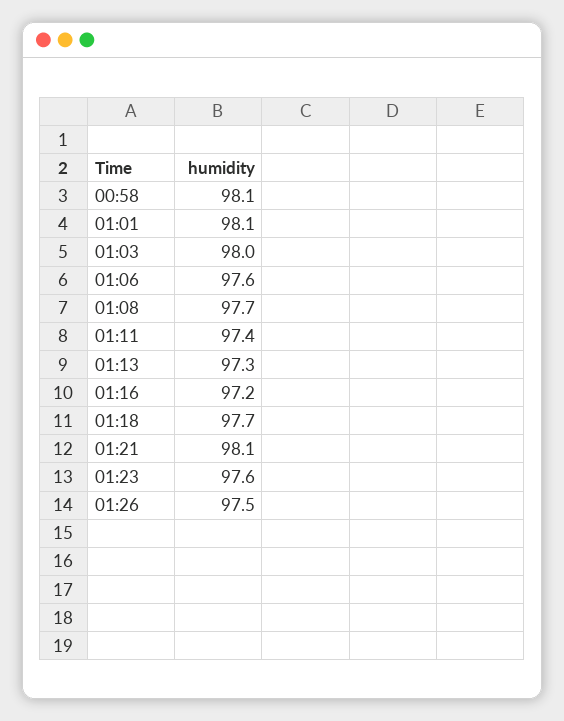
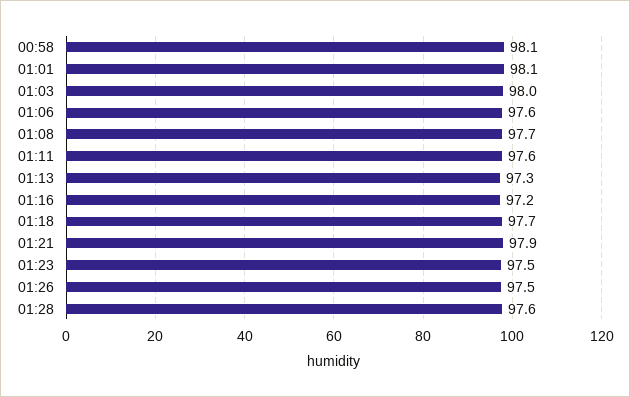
01:11: 97.4 -> 97.6
01:21: 98.1 -> 97.9
01:23: 97.6 -> 97.5
01:28: none -> 97.6

